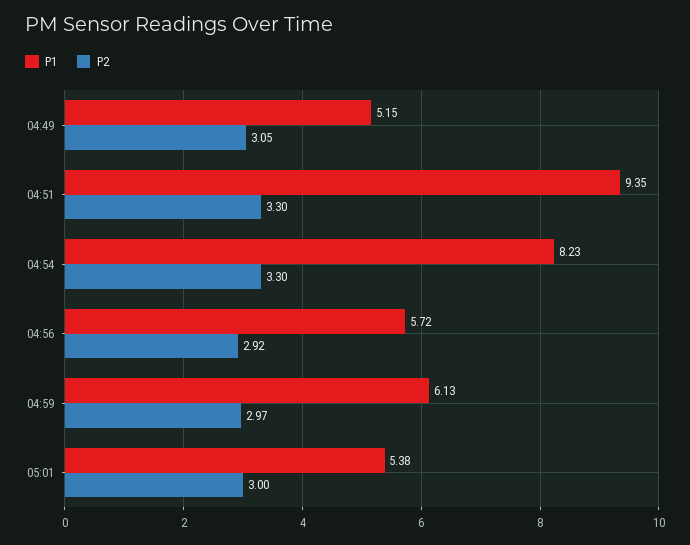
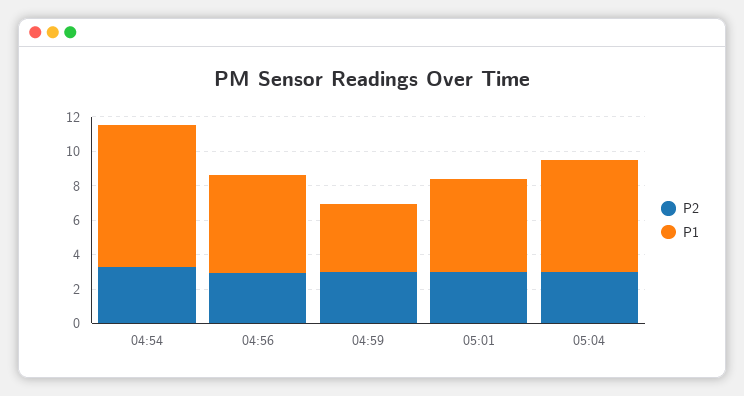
P1, 04:49: 5.15 -> none
P2, 04:49: 3.05 -> none
P1, 04:51: 9.35 -> none
P2, 04:51: 3.3 -> none
P1, 04:59: 6.13 -> 4
P2, 05:04: none -> 3
P1, 05:04: none -> 6.5

